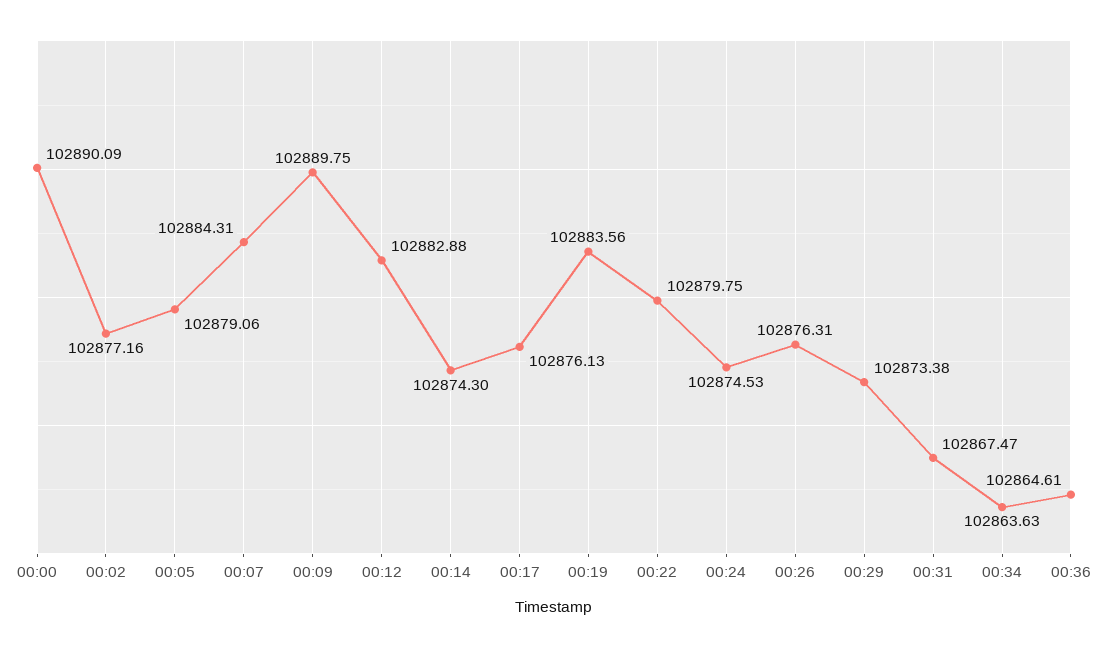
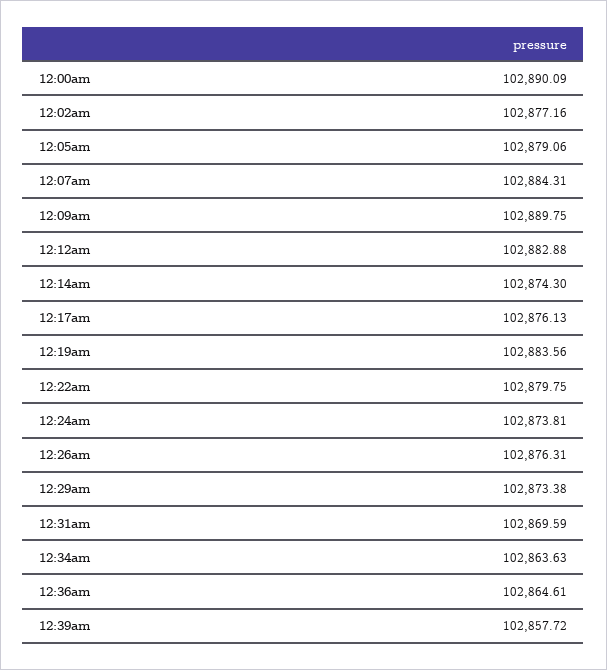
00:24: 102874.53 -> 102873.81
00:31: 102867.47 -> 102869.59
12:39am: none -> 102857.72

